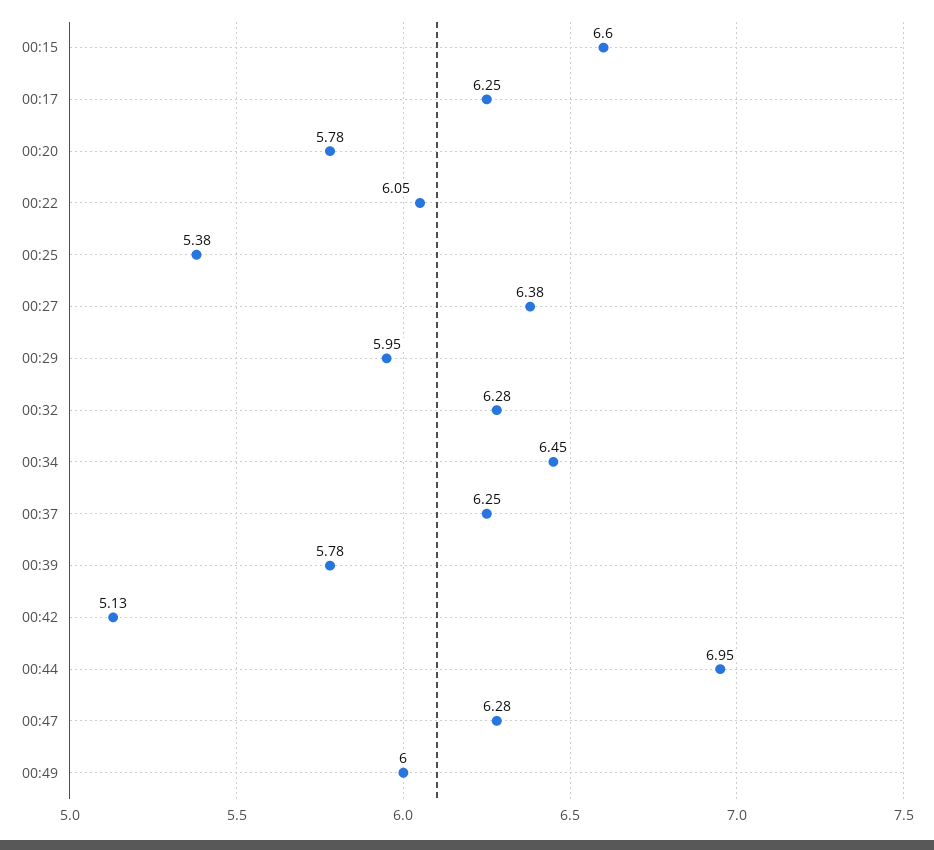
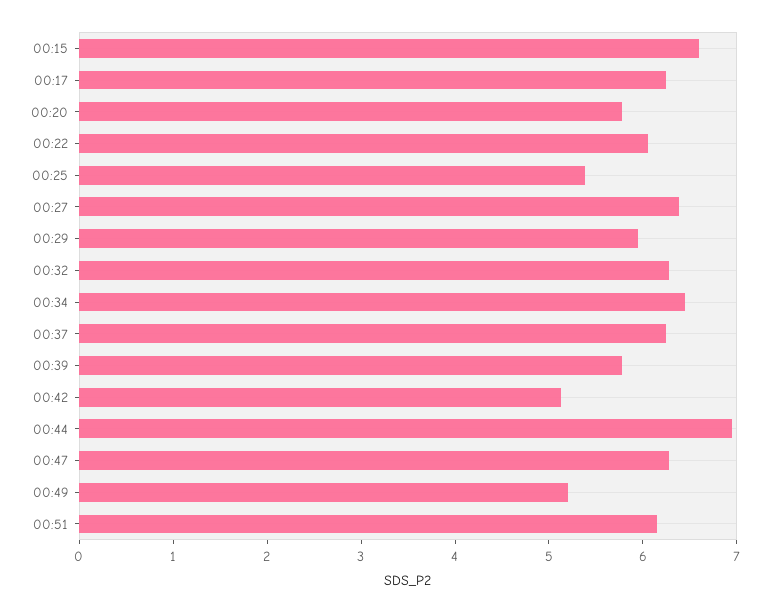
00:49: 6 -> 5.2
00:51: none -> 6.2

